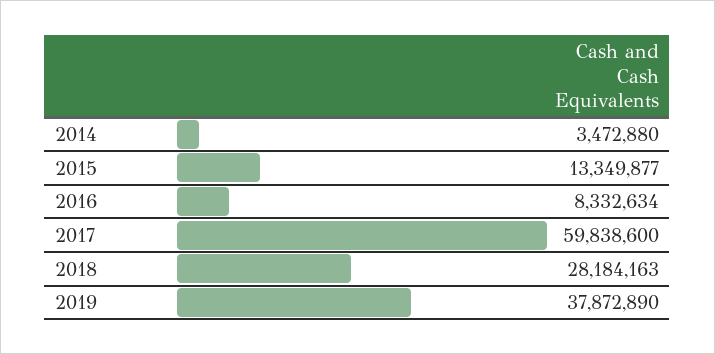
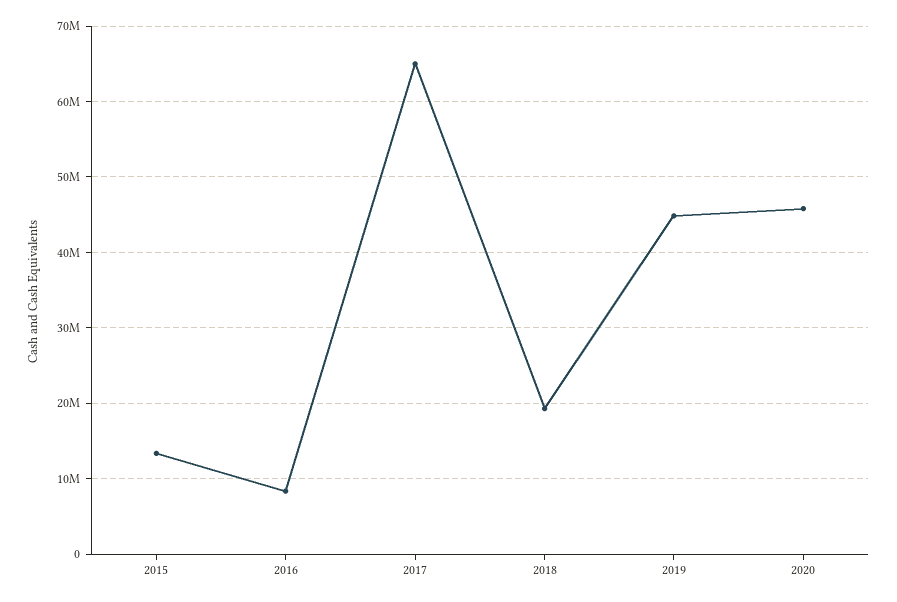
2014: 3472880 -> none
2017: 59838600 -> 65000000
2018: 28184163 -> 19000000
2019: 37872890 -> 45000000
2020: none -> 46000000

